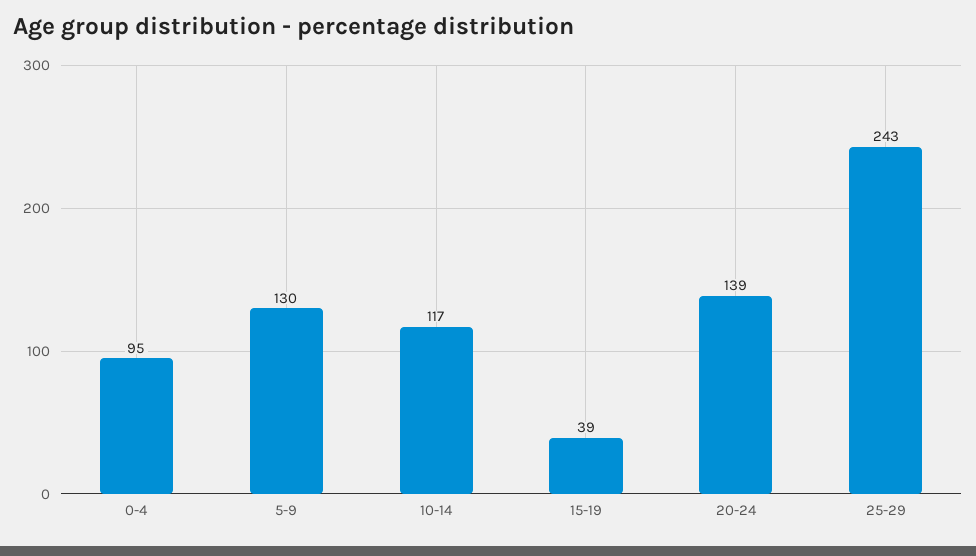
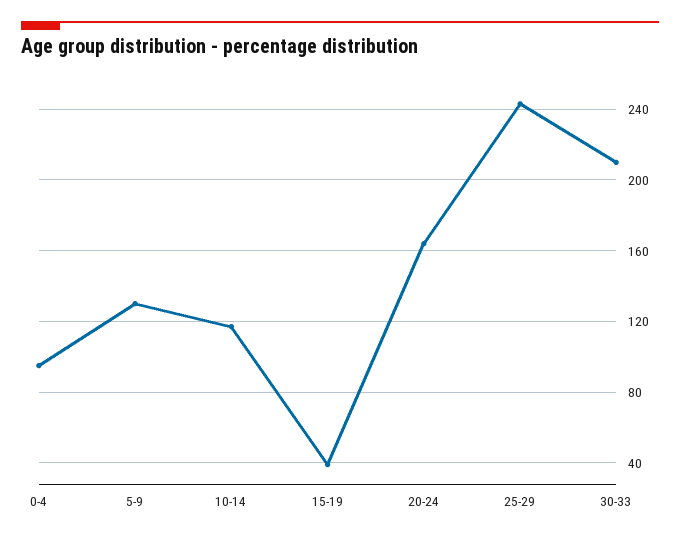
20-24: 139 -> 165
30-33: none -> 210

